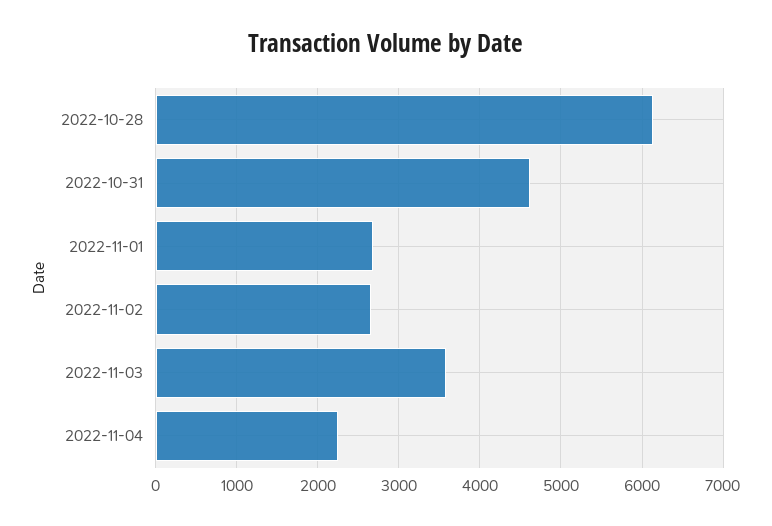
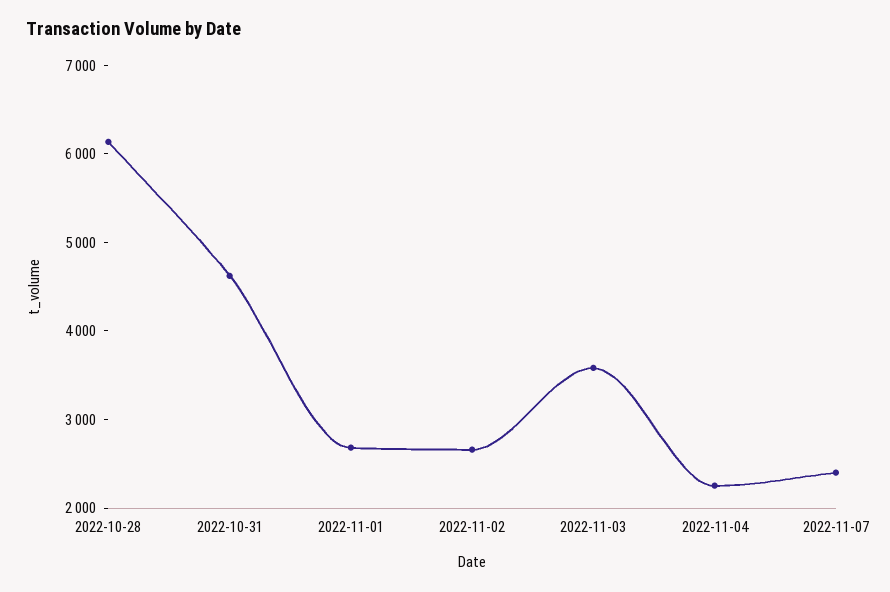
2022-11-07: none -> 2400

